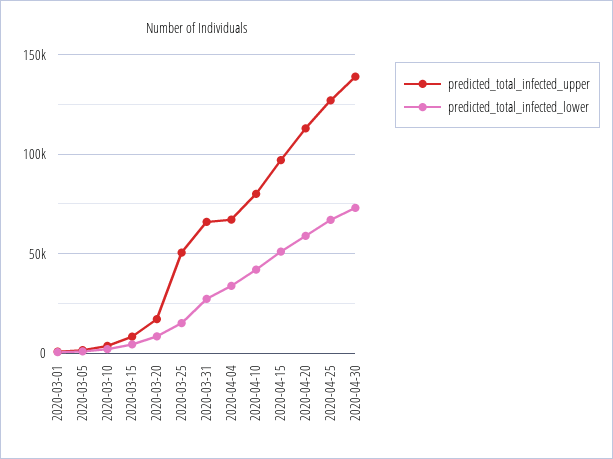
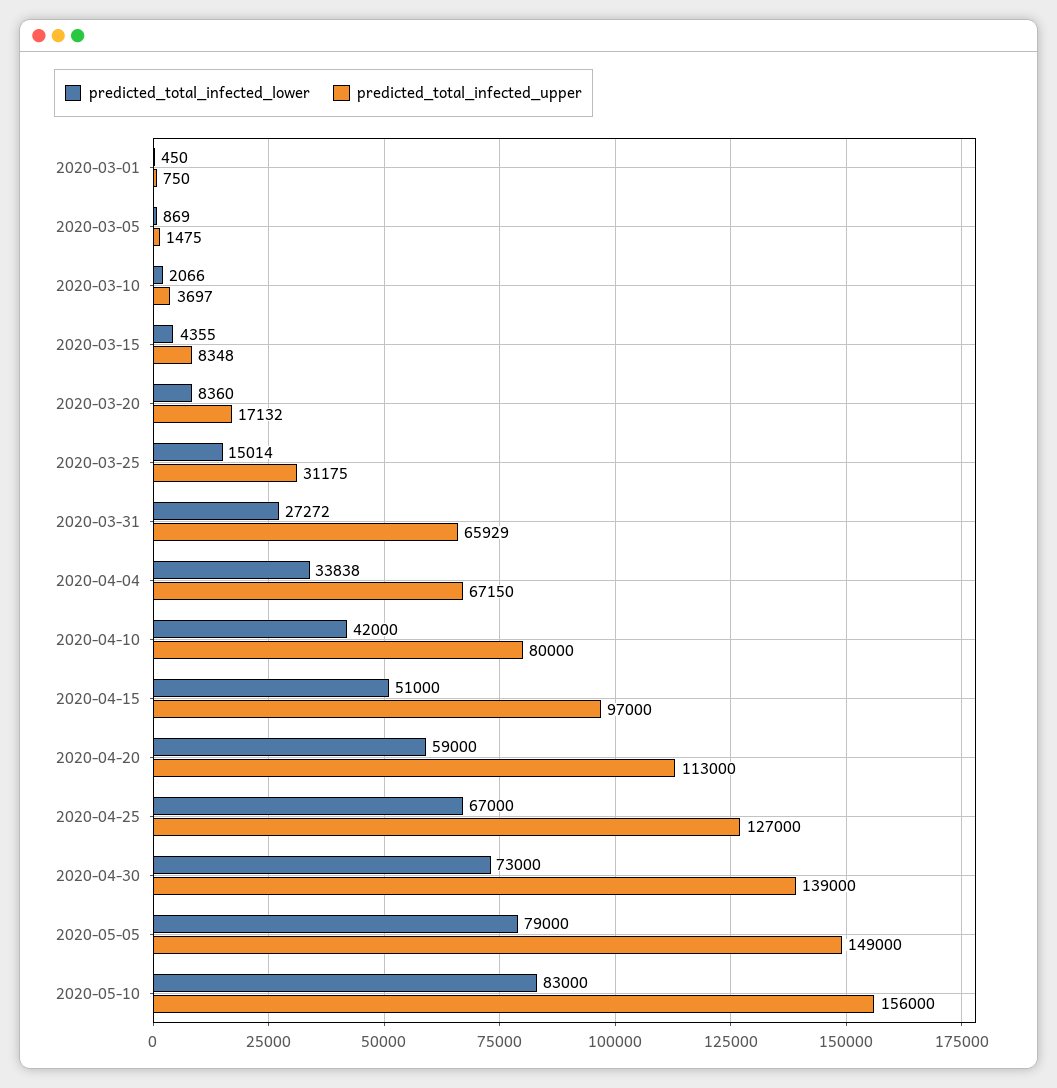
predicted_total_infected_upper, 2020-03-25: 50000 -> 31175
predicted_total_infected_lower, 2020-05-05: none -> 79000
predicted_total_infected_upper, 2020-05-05: none -> 149000
predicted_total_infected_lower, 2020-05-10: none -> 83000
predicted_total_infected_upper, 2020-05-10: none -> 156000

